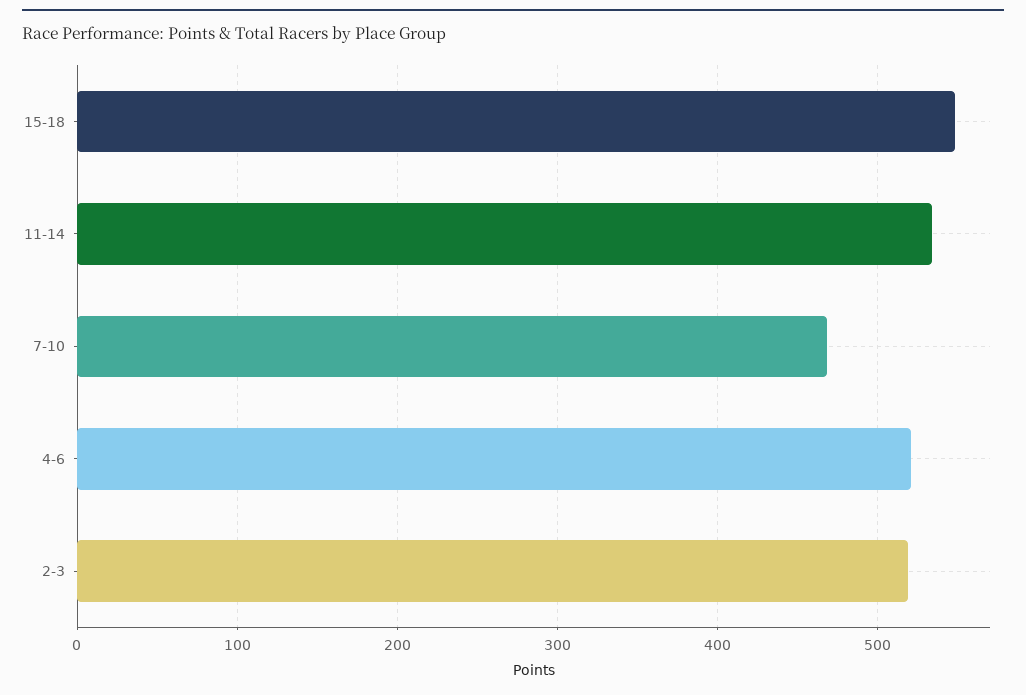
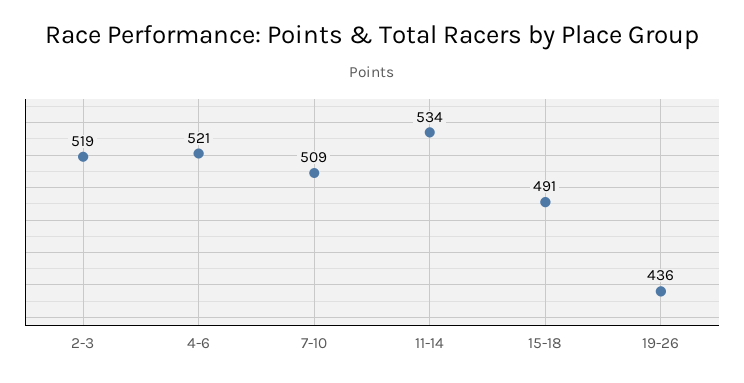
15-18: 550 -> 491
7-10: 470 -> 509
19-26: none -> 436

